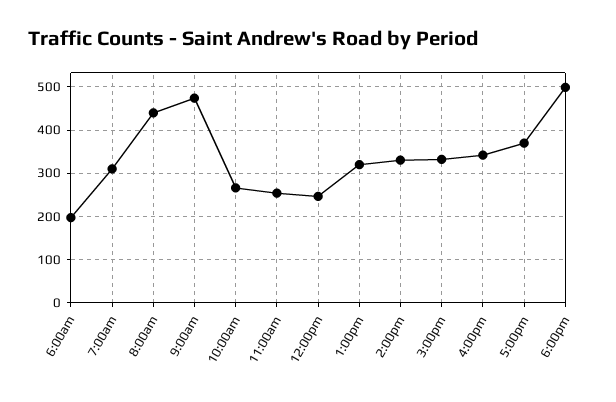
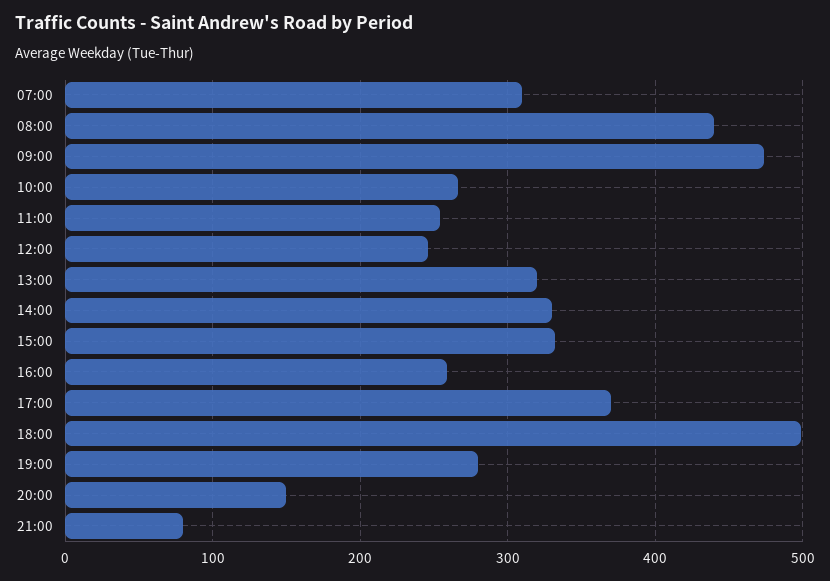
6:00am: 200 -> none
4:00pm: 340 -> 260
19:00: none -> 280
20:00: none -> 150
21:00: none -> 80

